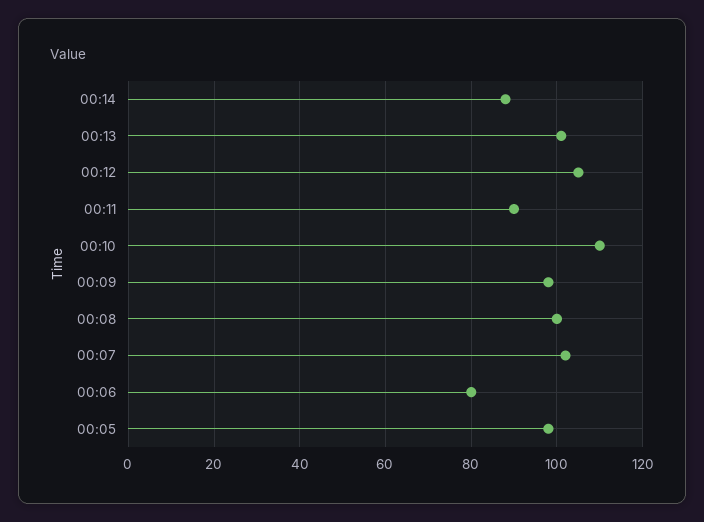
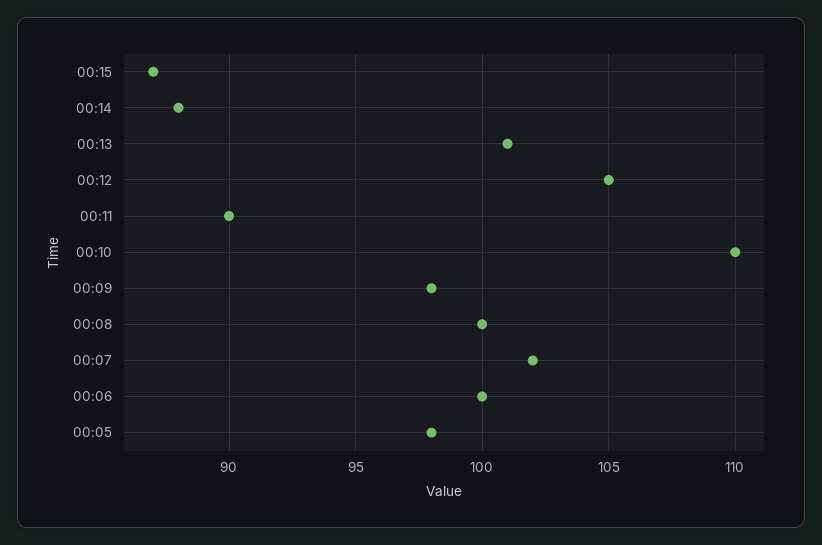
00:06: 80 -> 100
00:15: none -> 87

